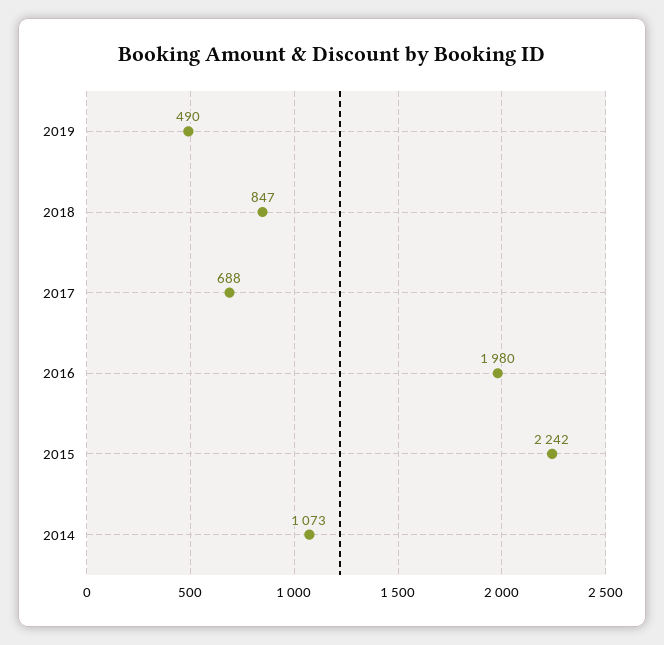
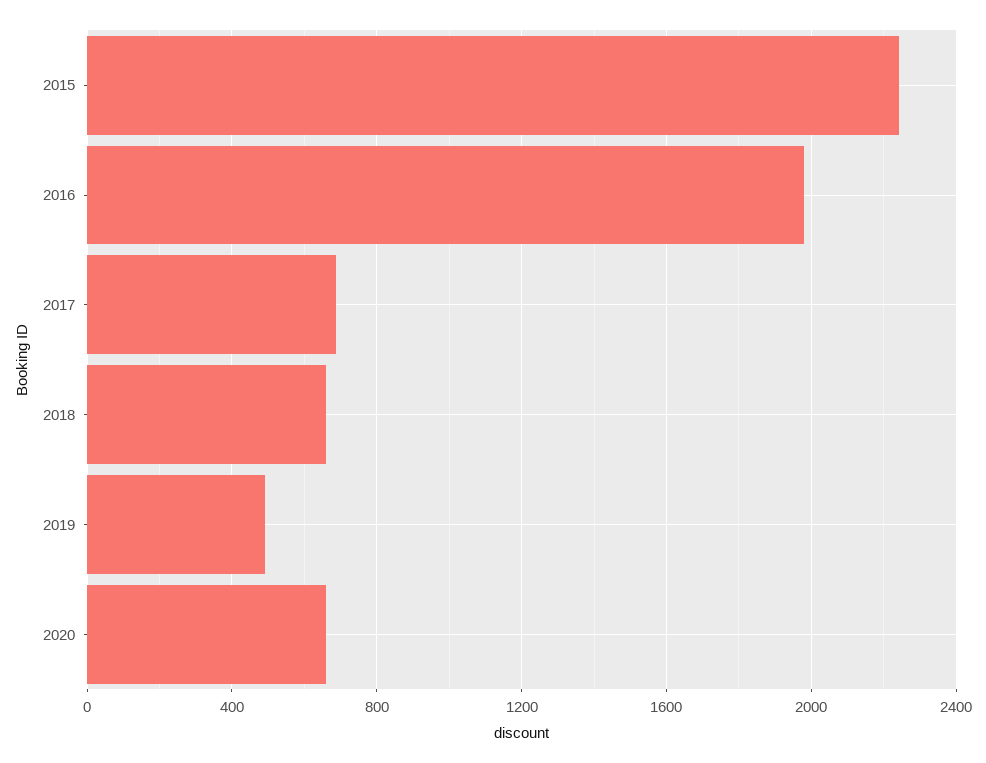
2018: 847 -> 650
2014: 1073 -> none
2020: none -> 650

